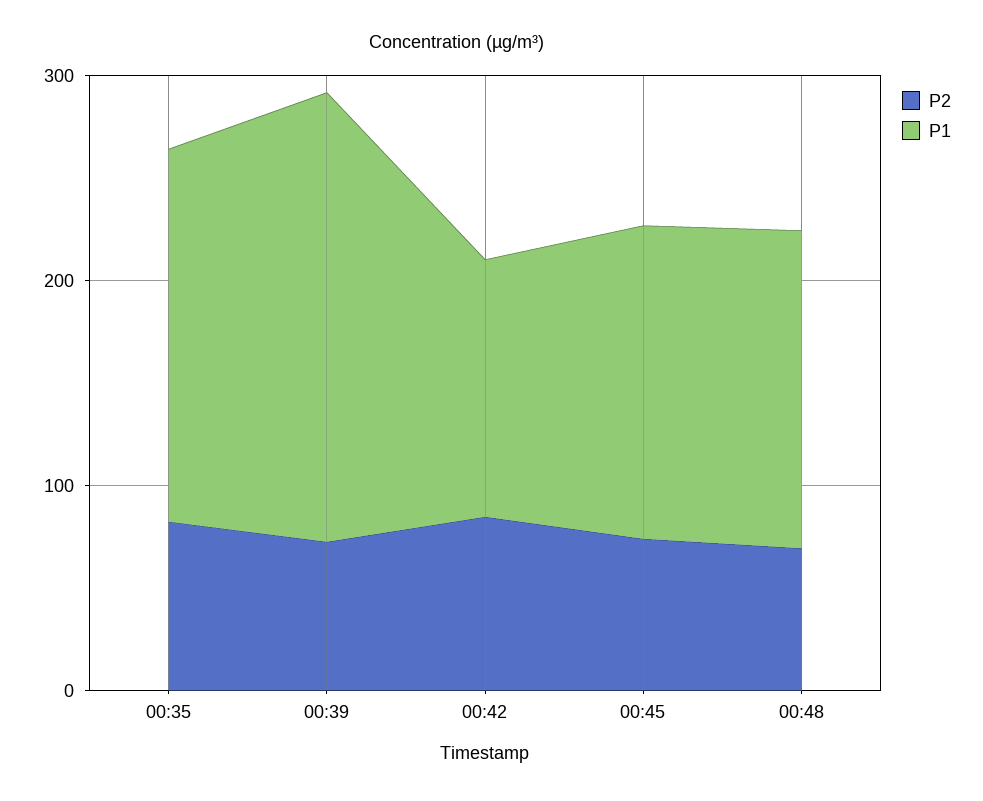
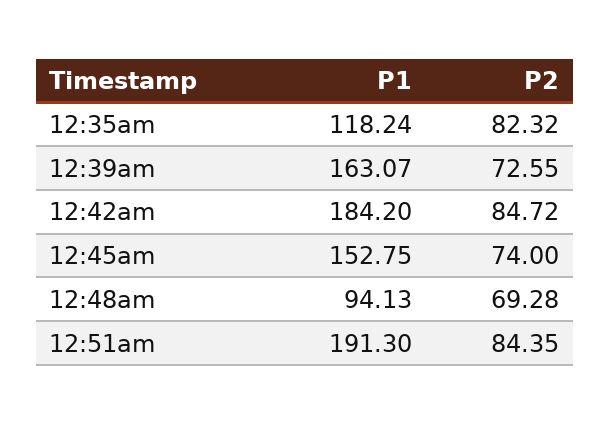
P1, 00:35: 180 -> 118.24
P1, 00:39: 220 -> 163.07
P1, 00:42: 120 -> 184.2
P1, 00:48: 160 -> 94.13
P1, 12:51am: none -> 191.3
P2, 12:51am: none -> 84.35

